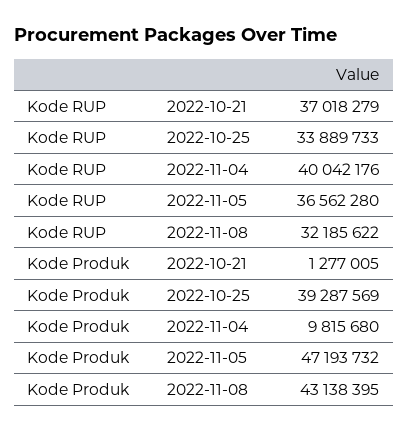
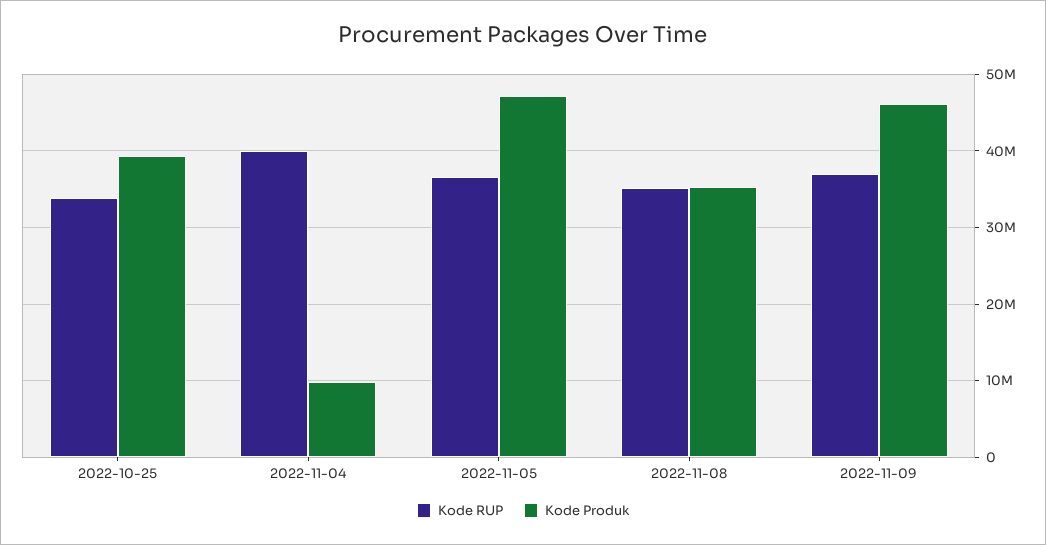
Kode RUP, 2022-10-21: 37018279 -> none
Kode RUP, 2022-11-08: 32185622 -> 35000000
Kode Produk, 2022-10-21: 1277005 -> none
Kode Produk, 2022-11-08: 43138395 -> 35000000
Kode RUP, 2022-11-09: none -> 37000000
Kode Produk, 2022-11-09: none -> 46000000

